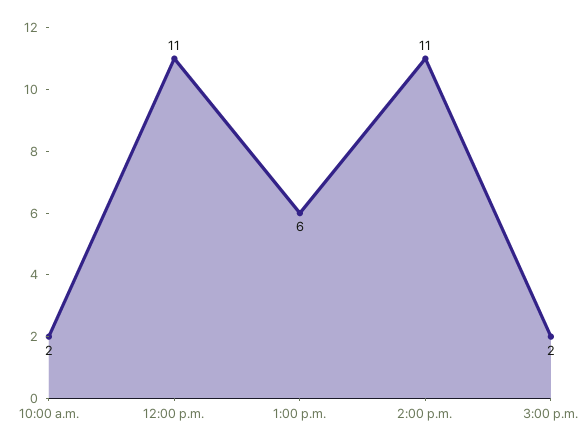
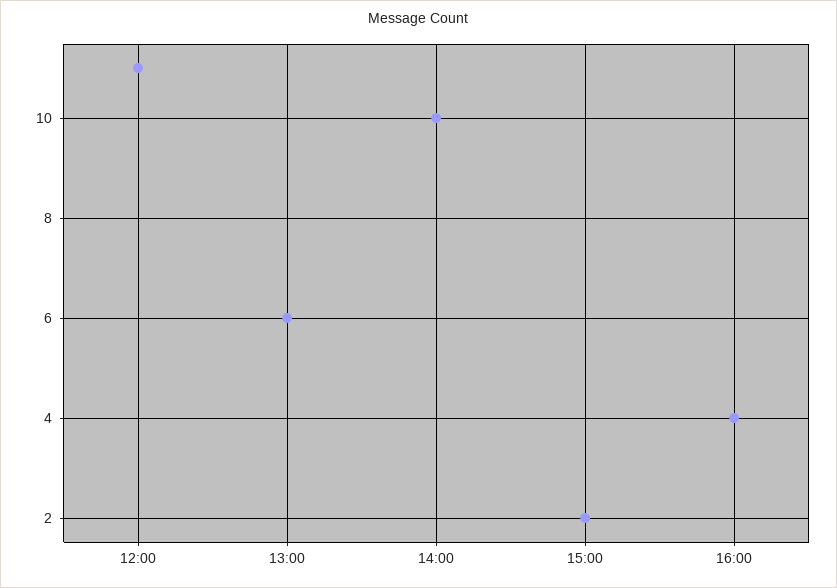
10:00 a.m.: 2 -> none
2:00 p.m.: 11 -> 10
16:00: none -> 4

